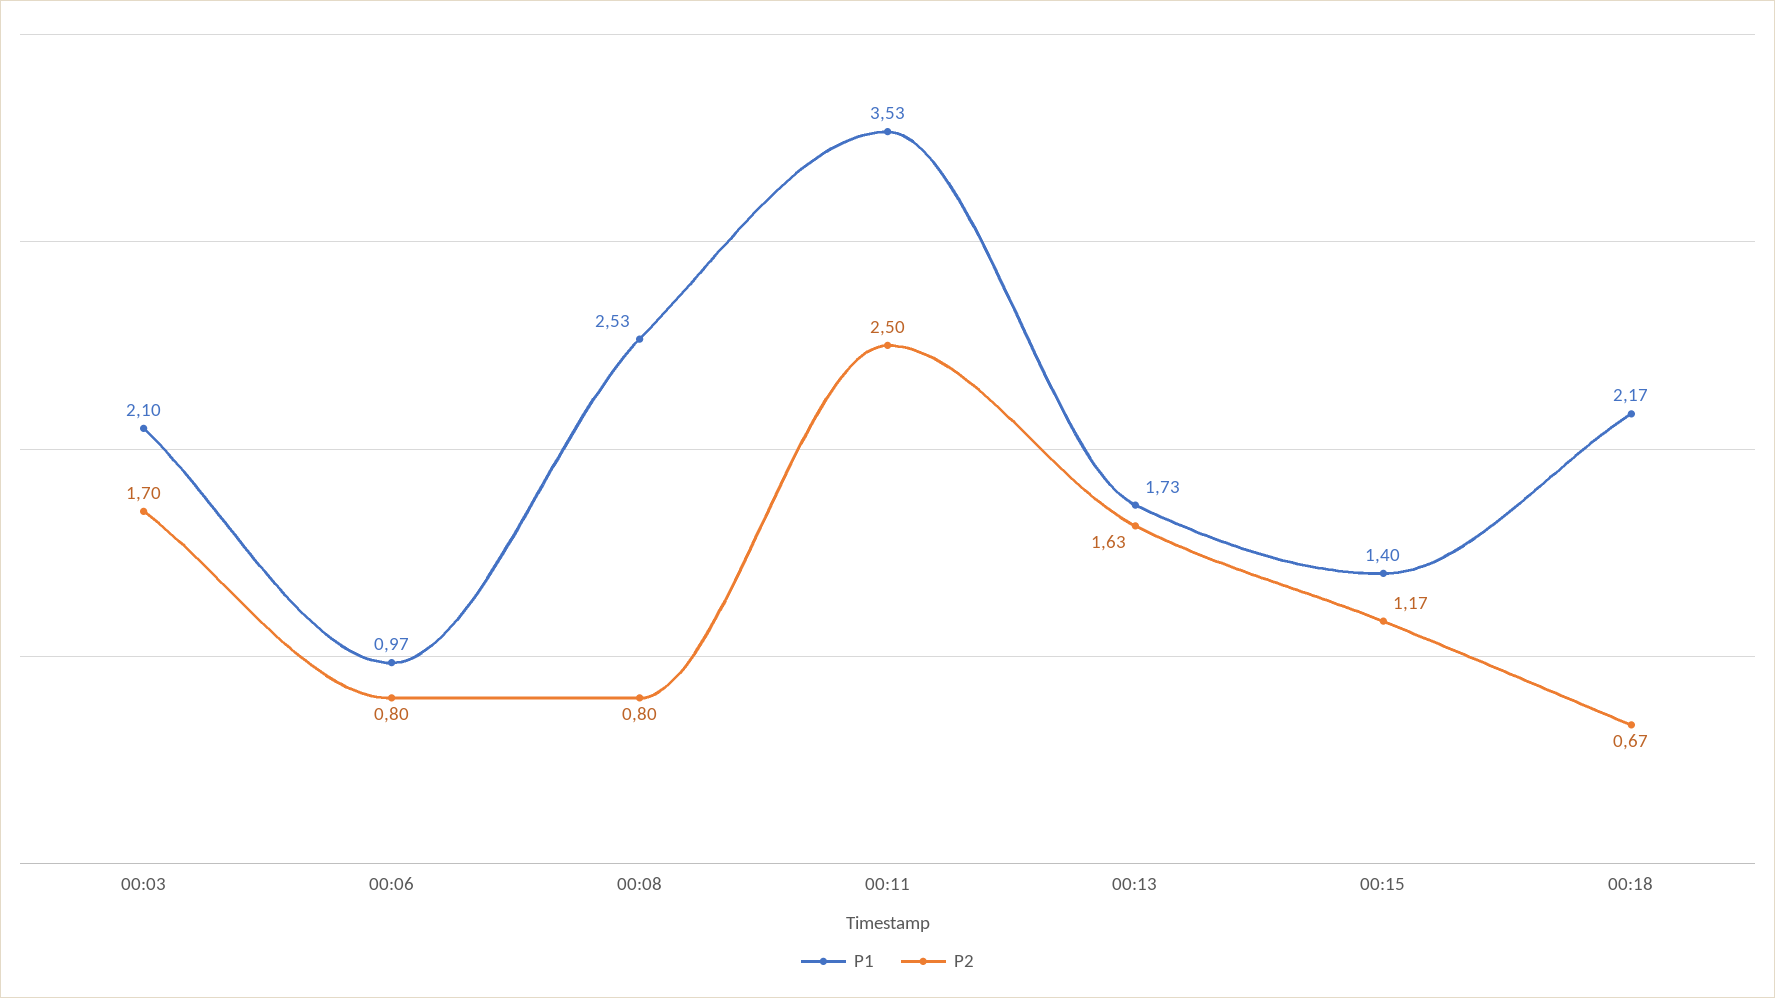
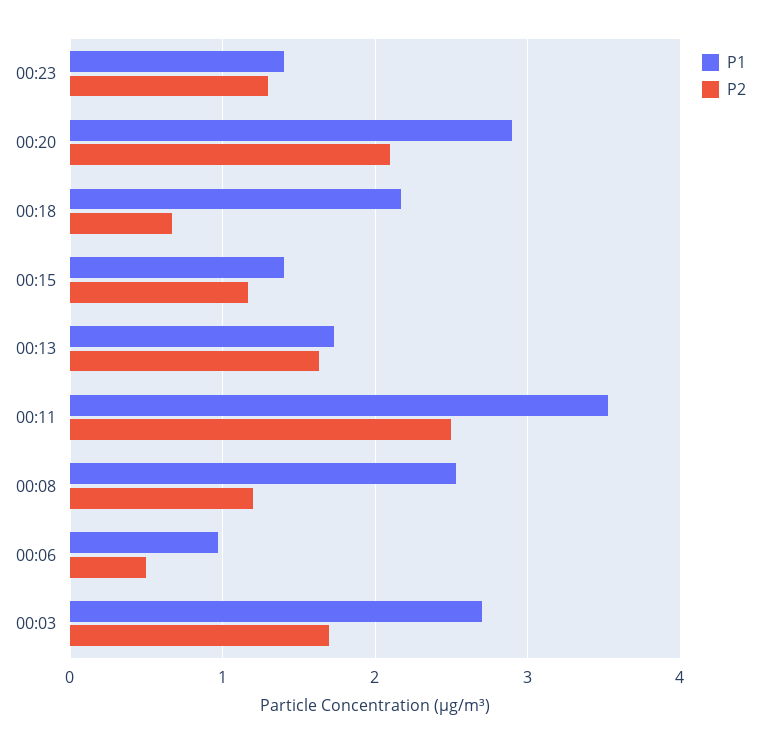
P1, 00:03: 2.1 -> 2.7
P2, 00:06: 0.8 -> 0.5
P2, 00:08: 0.8 -> 1.2
P1, 00:23: none -> 1.4
P2, 00:23: none -> 1.3
P1, 00:20: none -> 2.9
P2, 00:20: none -> 2.1

